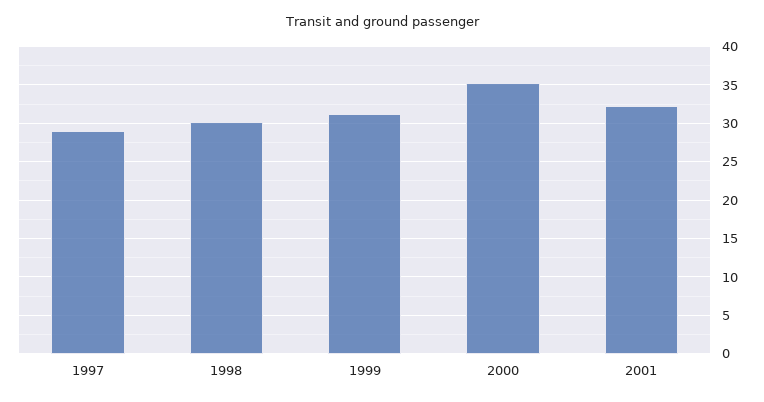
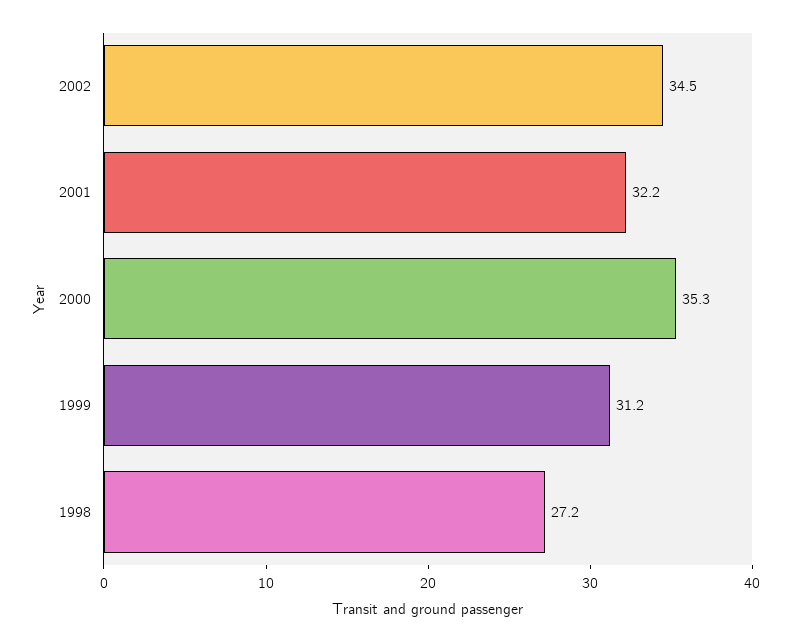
1997: 29 -> none
1998: 30 -> 27.2
2002: none -> 34.5

